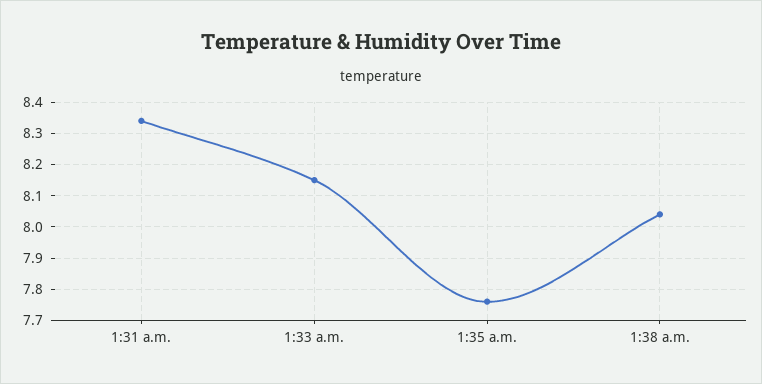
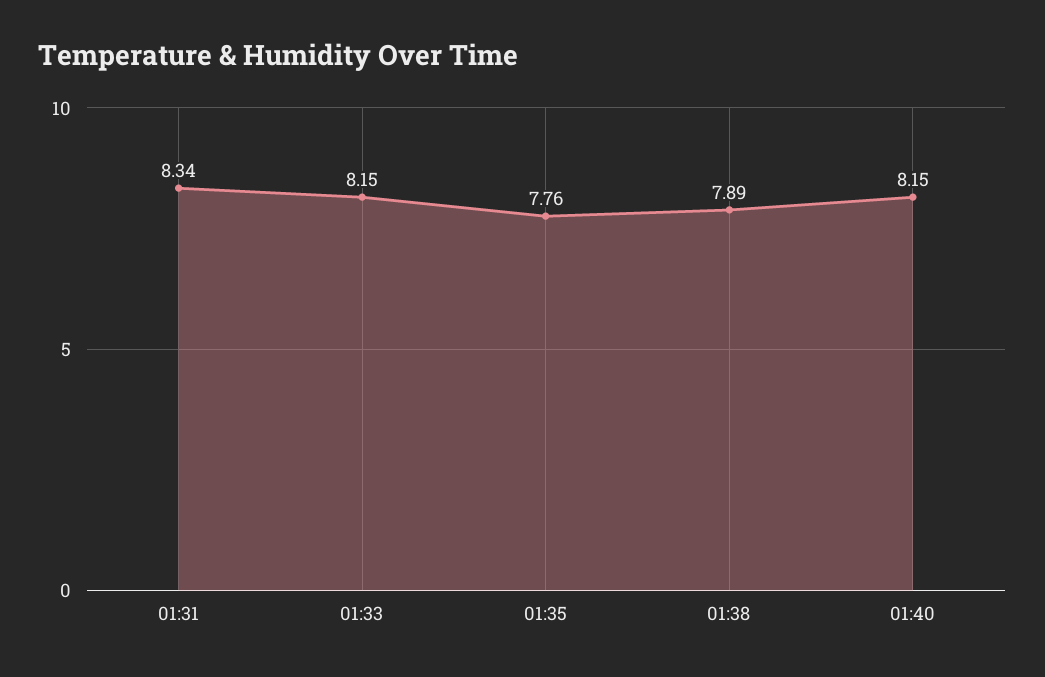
1:38 a.m.: 8.05 -> 7.89
01:40: none -> 8.15

